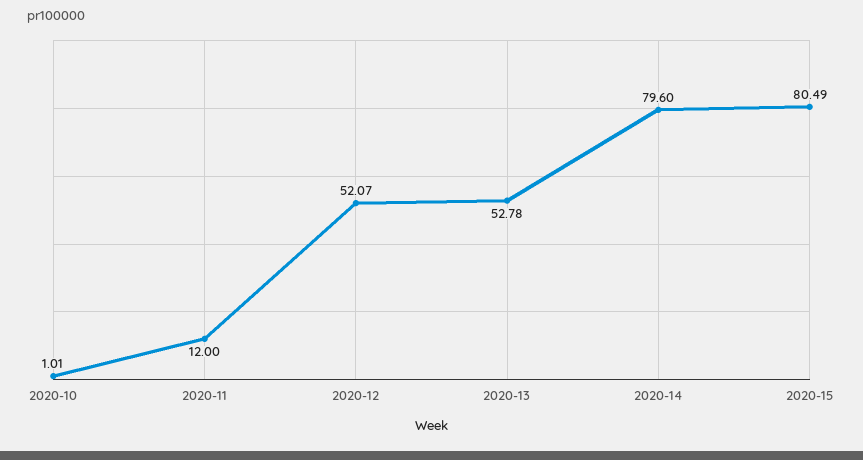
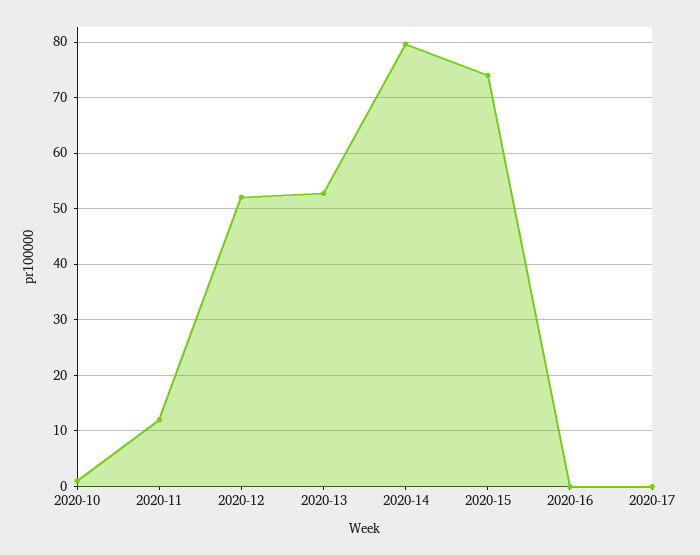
2020-15: 80.49 -> 74
2020-16: none -> 0
2020-17: none -> 0

